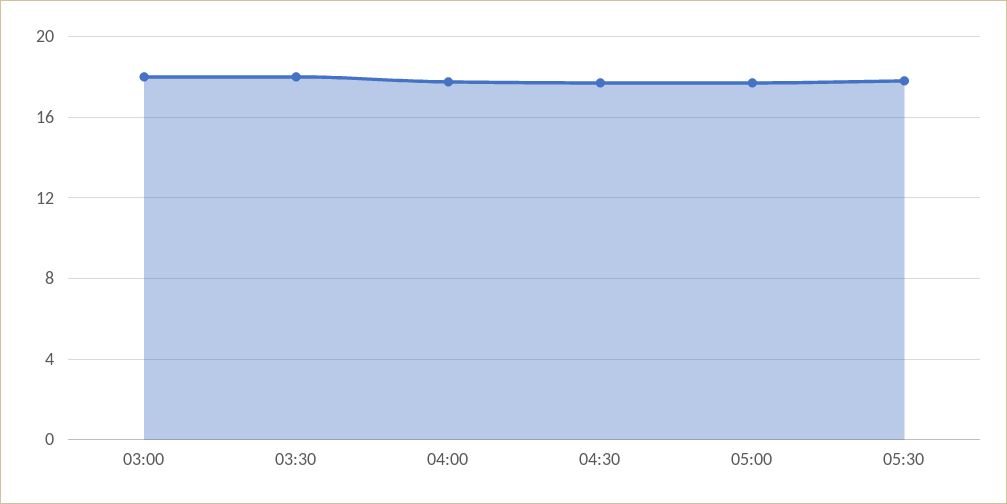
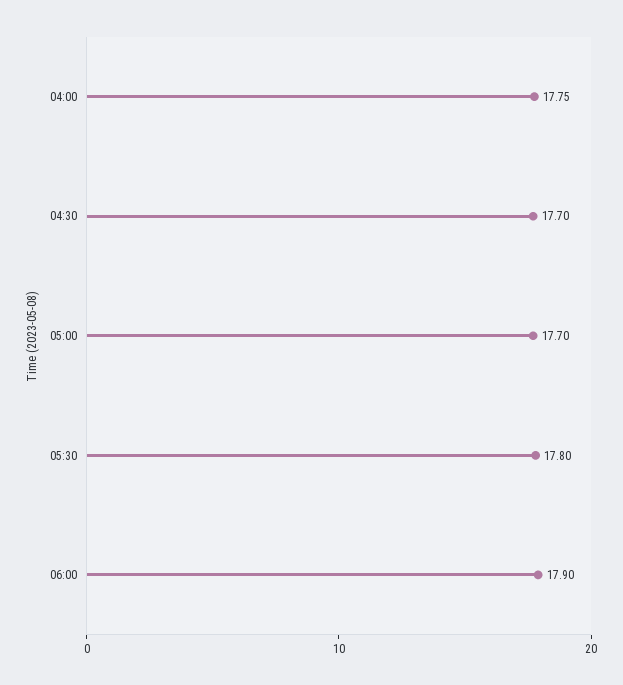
03:00: 18 -> none
03:30: 18 -> none
06:00: none -> 17.9

